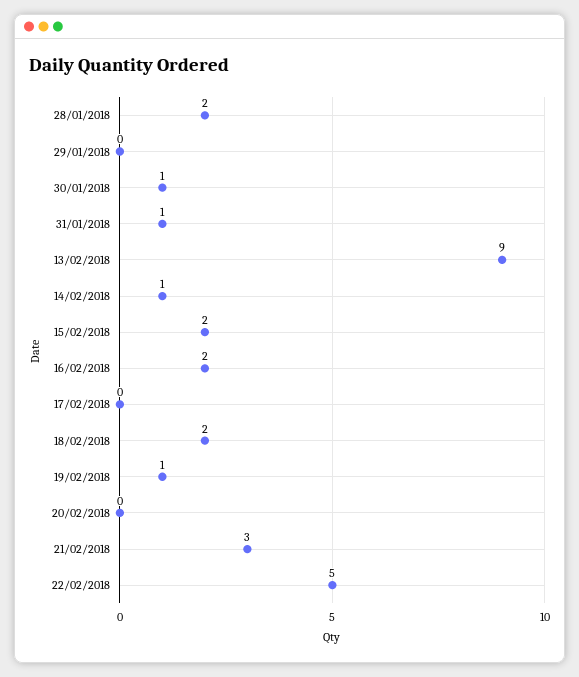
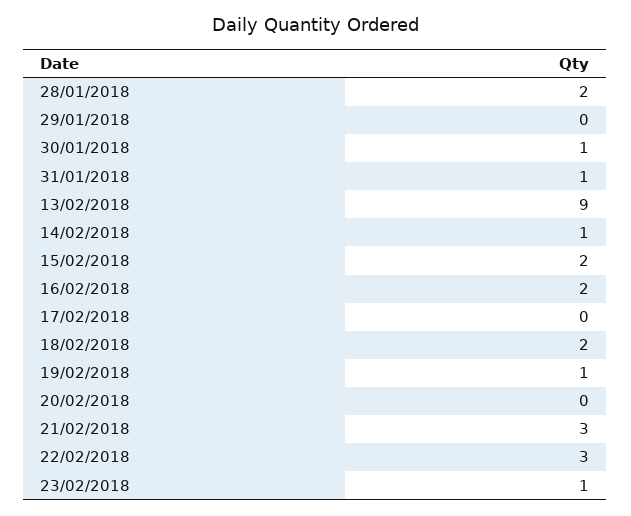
22/02/2018: 5 -> 3
23/02/2018: none -> 1

